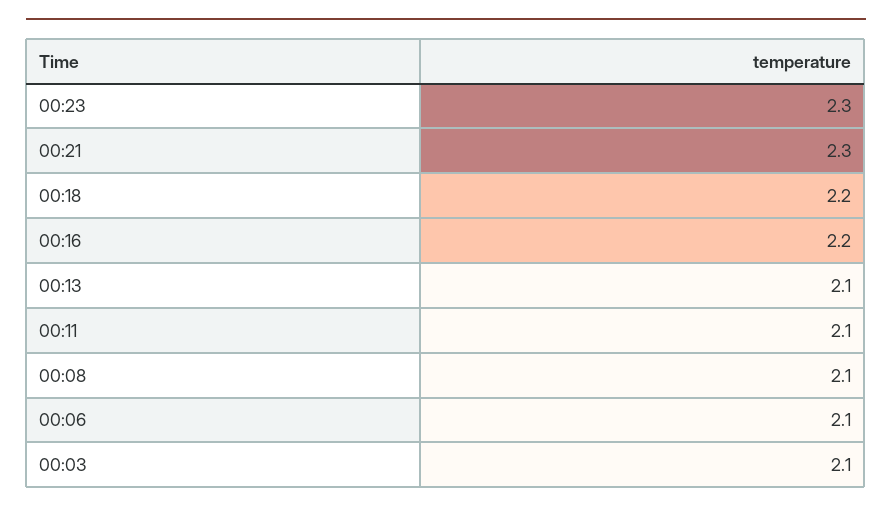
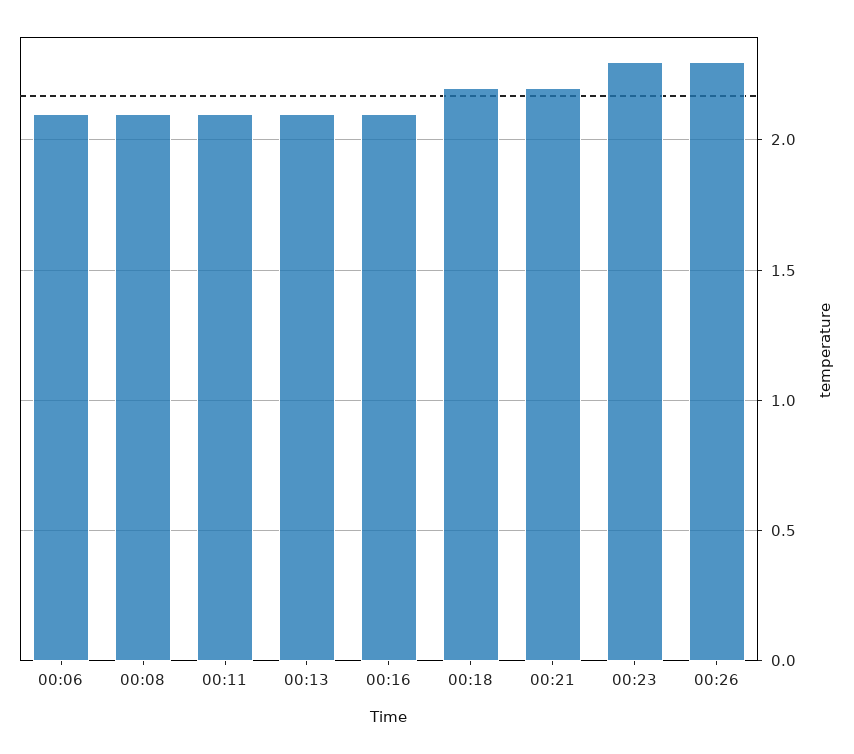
00:21: 2.3 -> 2.2
00:16: 2.2 -> 2.1
00:03: 2.1 -> none
00:26: none -> 2.3

